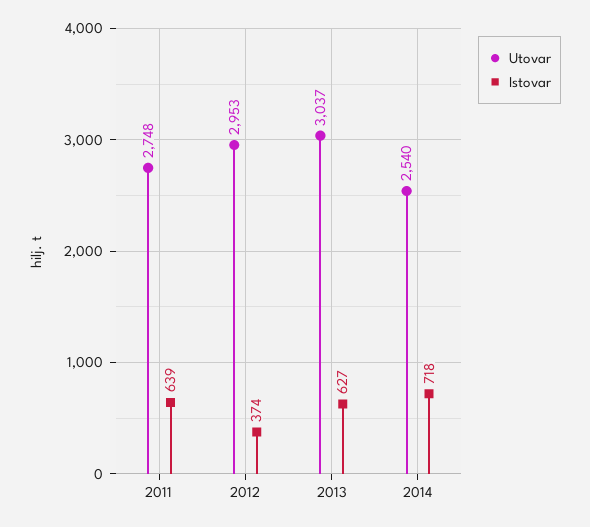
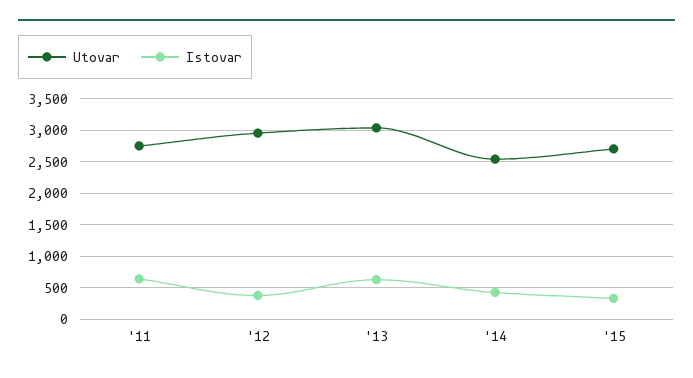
Istovar, 2014: 718 -> 400
Utovar, '15: none -> 2700
Istovar, '15: none -> 300

